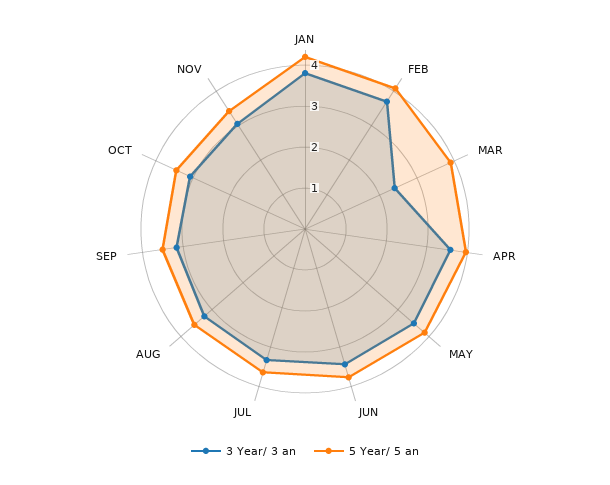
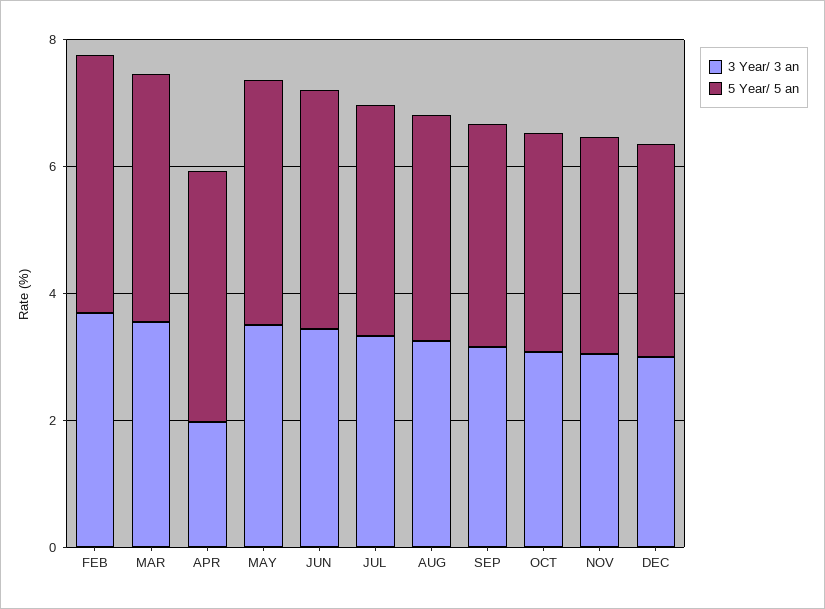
3 Year/ 3 an, JAN: 3.8 -> none
5 Year/ 5 an, JAN: 4.2 -> none
3 Year/ 3 an, MAR: 2.4 -> 3.5
3 Year/ 3 an, APR: 3.6 -> 2
3 Year/ 3 an, DEC: none -> 3
5 Year/ 5 an, DEC: none -> 3.5

